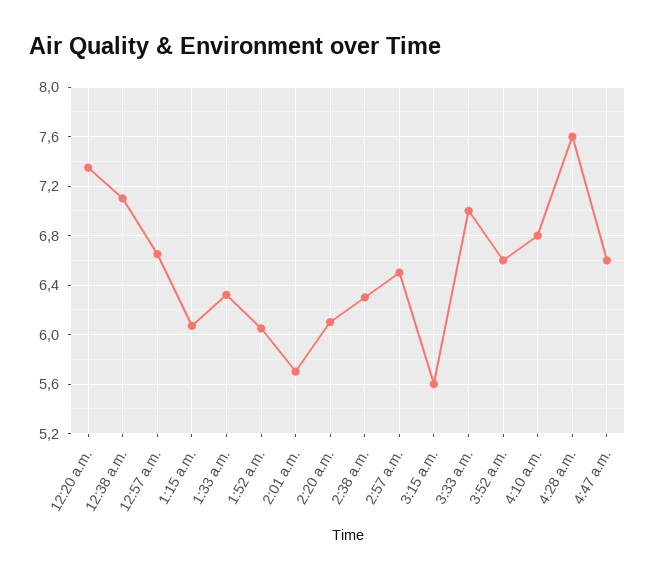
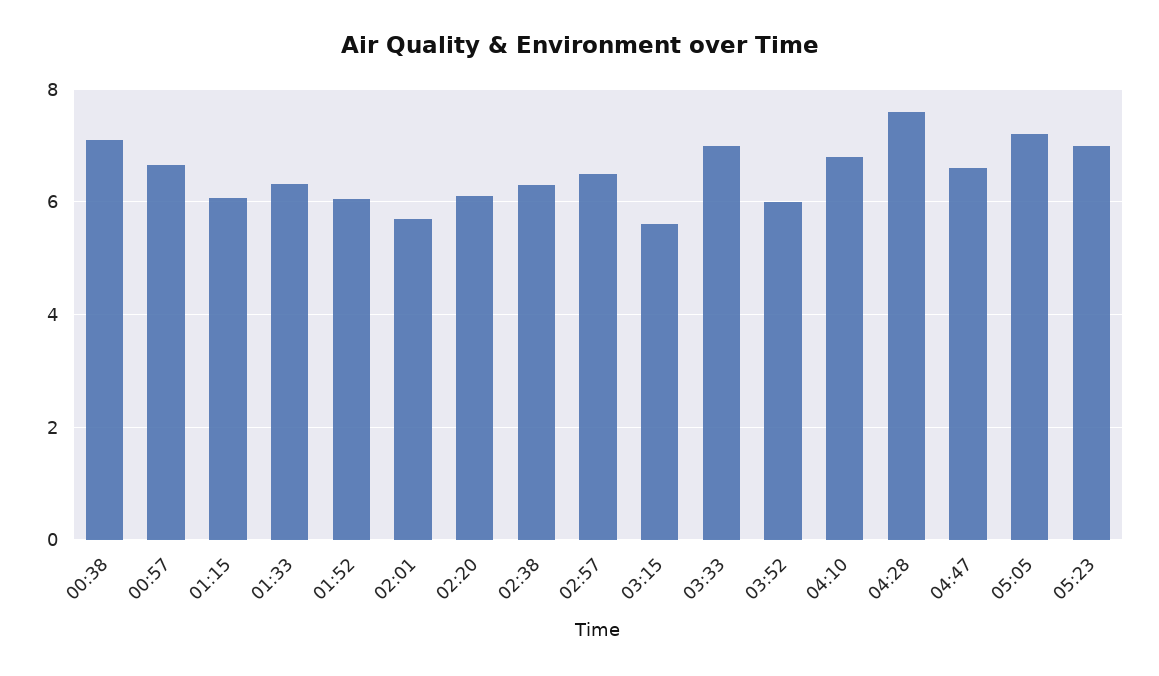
12:20 a.m.: 7.35 -> none
3:52 a.m.: 6.6 -> 6
05:05: none -> 7.2
05:23: none -> 7

